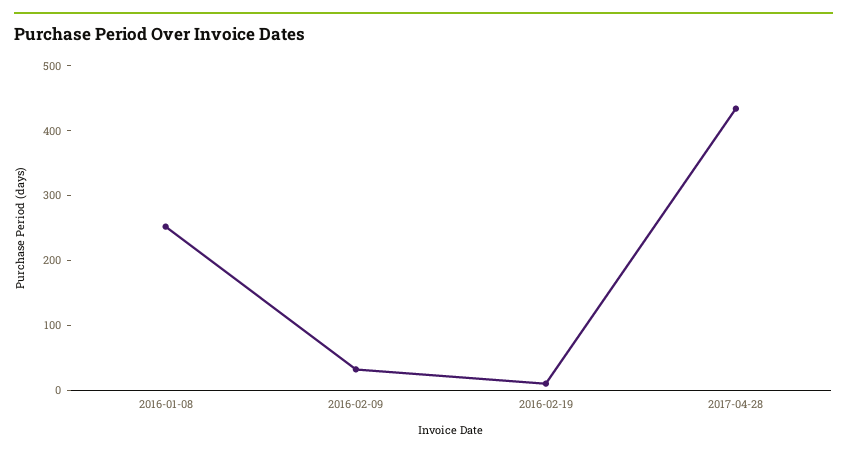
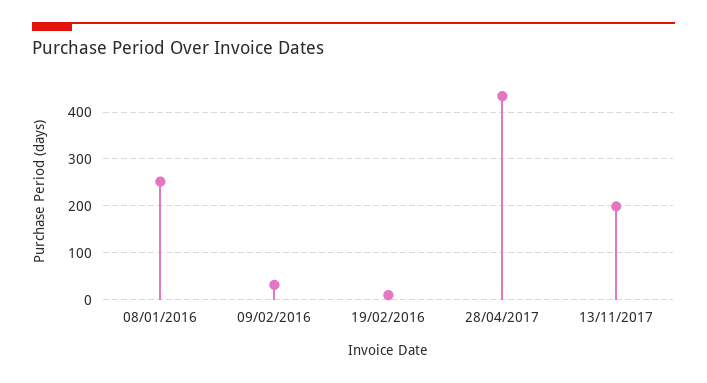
13/11/2017: none -> 200

